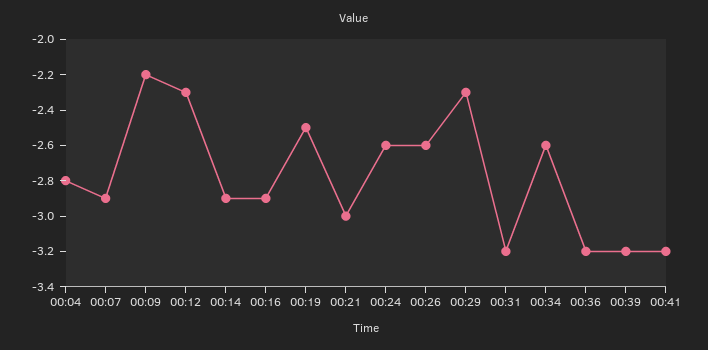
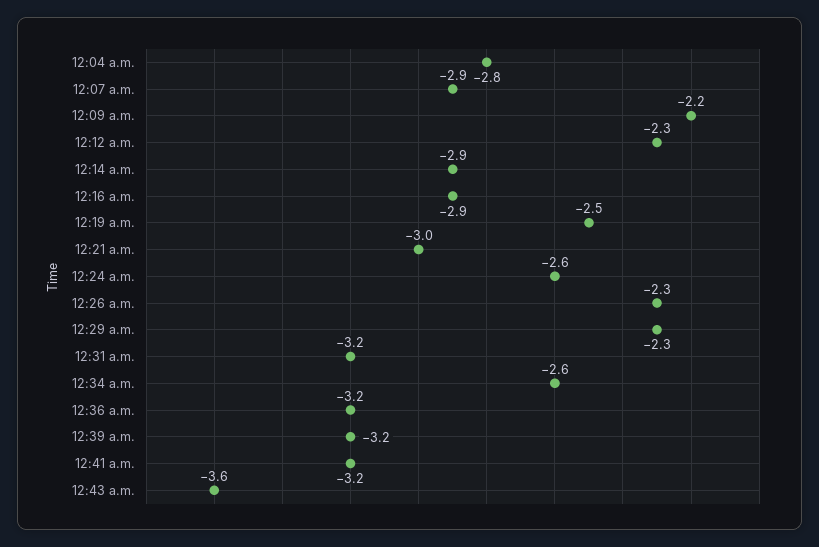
00:26: -2.6 -> -2.3
12:43 a.m.: none -> -3.6

